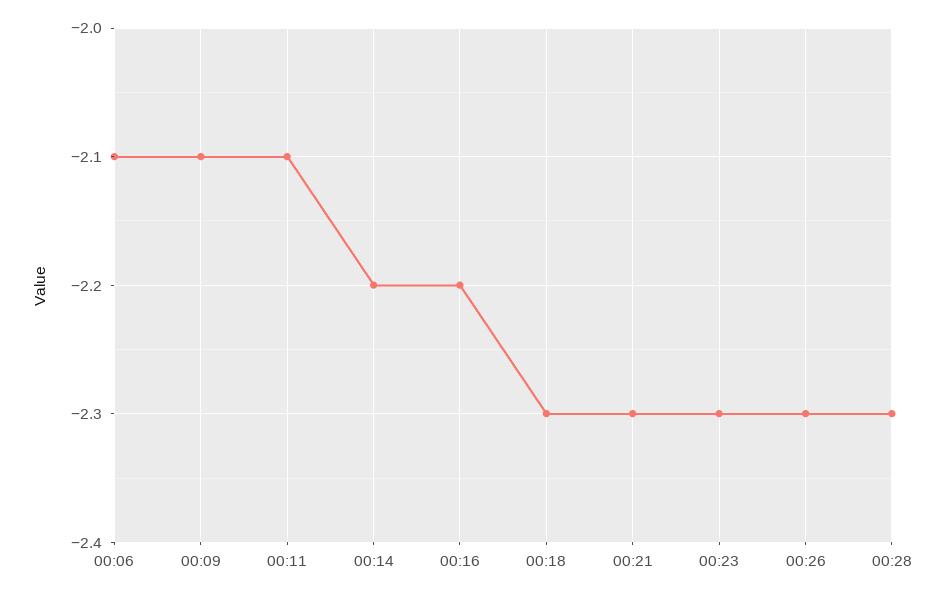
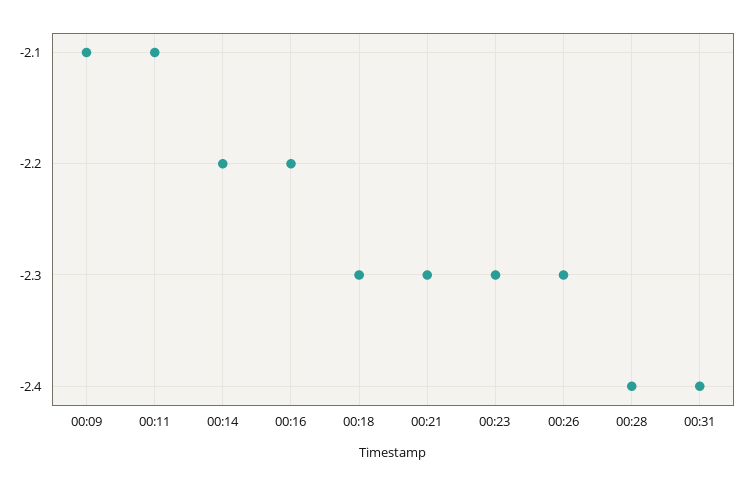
00:06: -2.1 -> none
00:28: -2.3 -> -2.4
00:31: none -> -2.4

